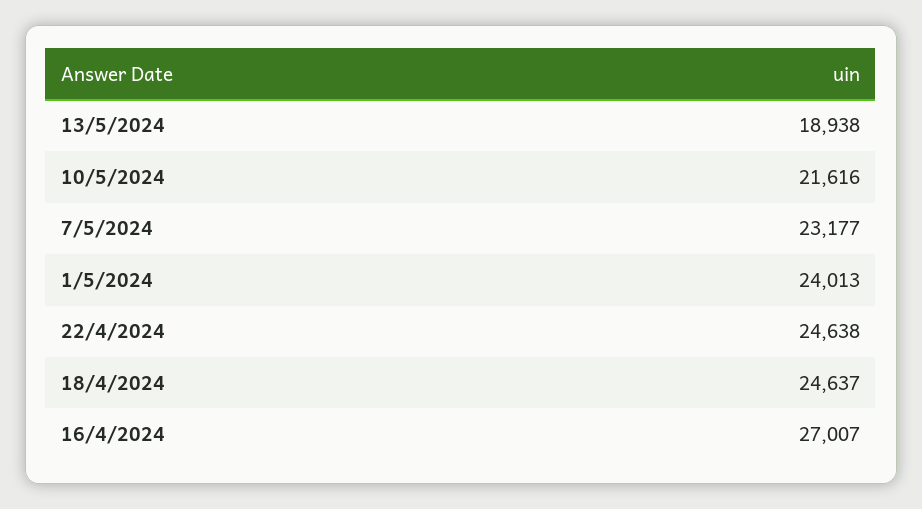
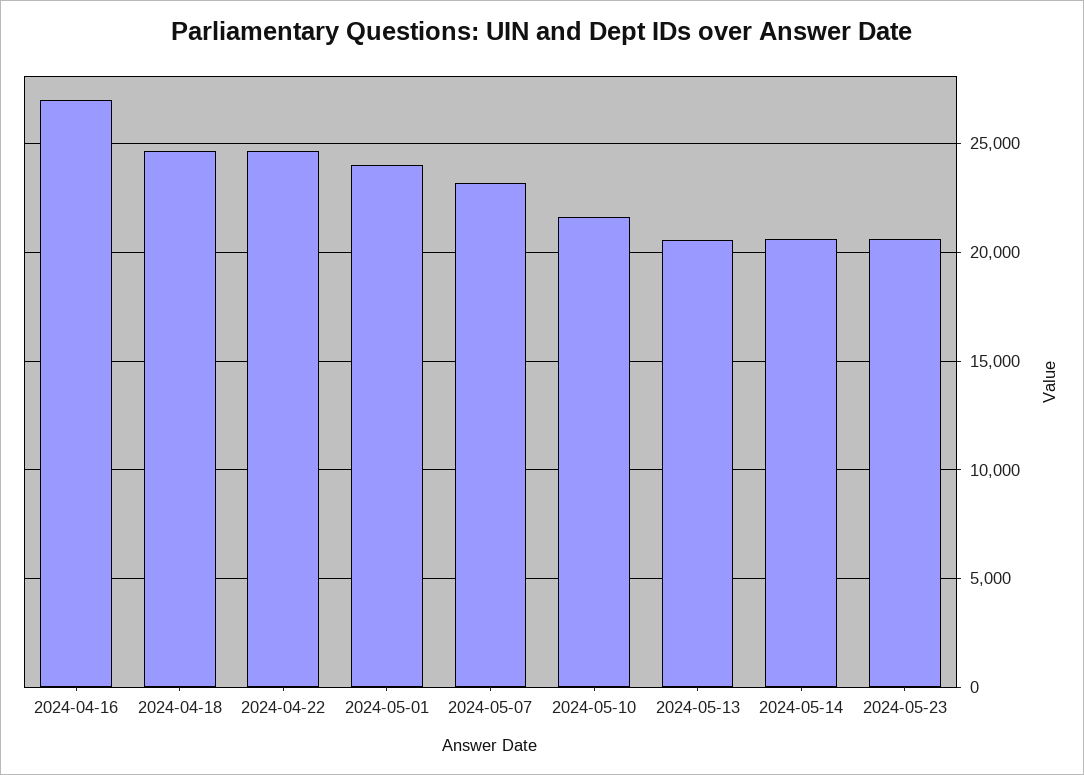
13/5/2024: 18938 -> 20500
2024-05-14: none -> 20500
2024-05-23: none -> 20500

